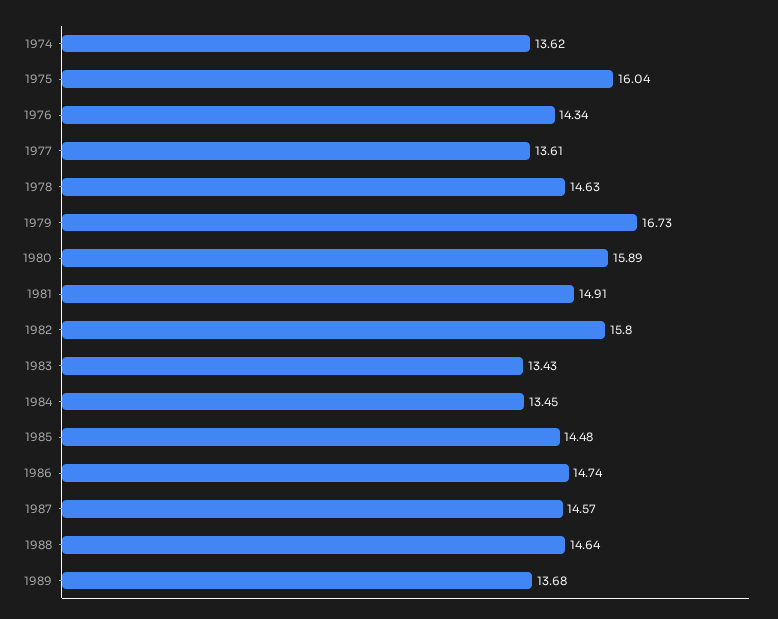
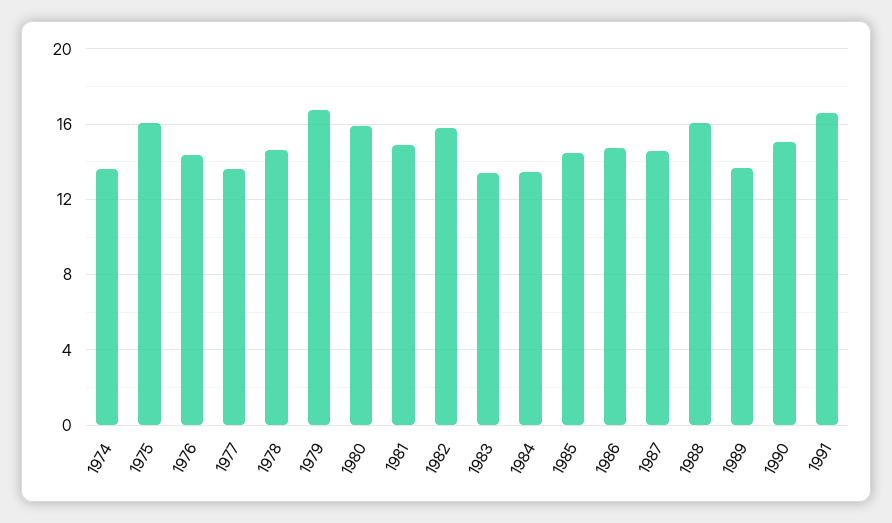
1988: 14.64 -> 16
1990: none -> 15
1991: none -> 16.5

